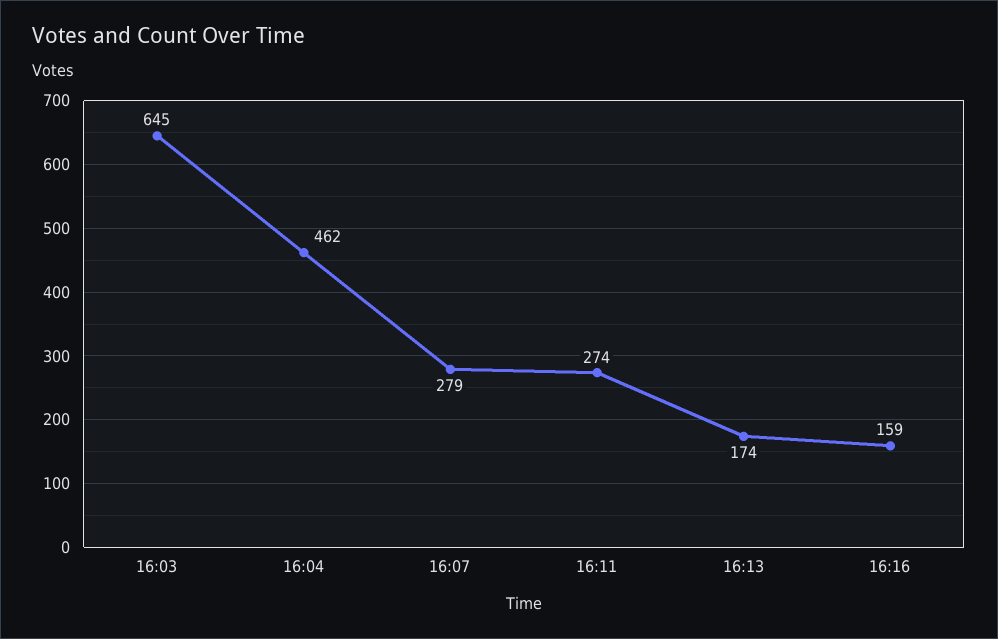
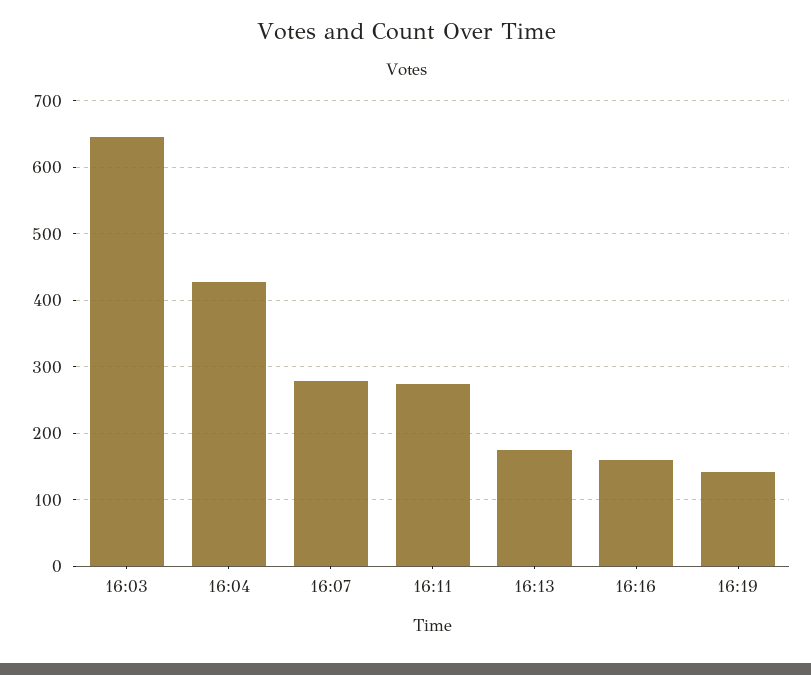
16:04: 462 -> 430
16:19: none -> 140

